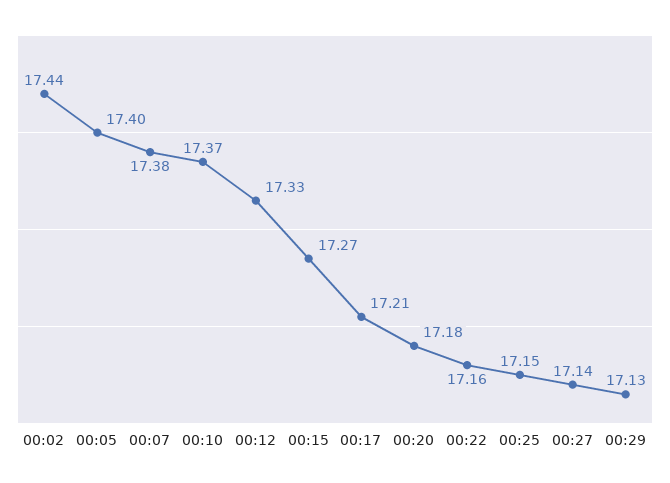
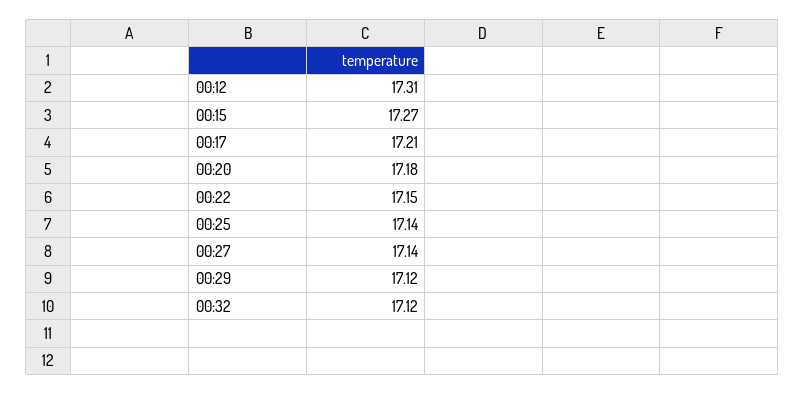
00:02: 17.44 -> none
00:05: 17.4 -> none
00:07: 17.38 -> none
00:10: 17.37 -> none
00:12: 17.33 -> 17.31
00:22: 17.16 -> 17.15
00:25: 17.15 -> 17.14
00:29: 17.13 -> 17.12
00:32: none -> 17.12

